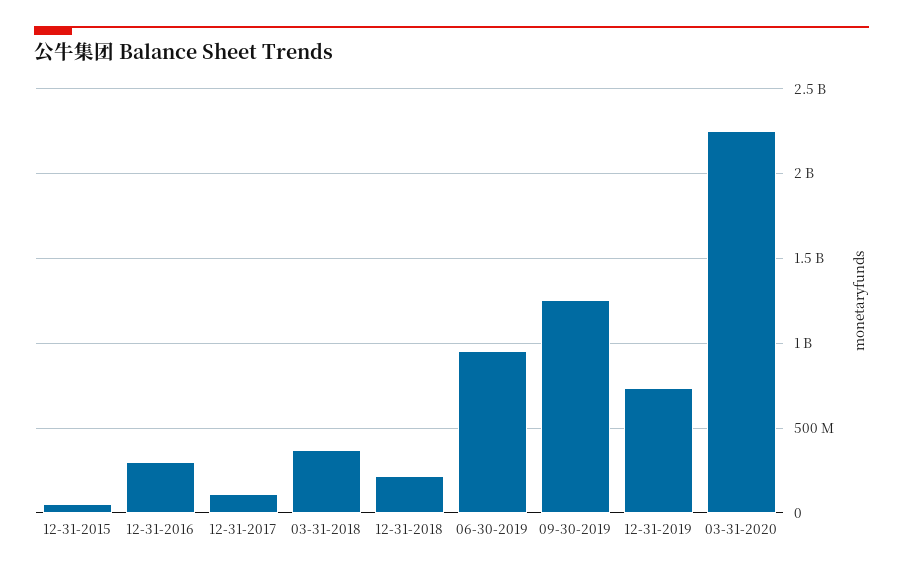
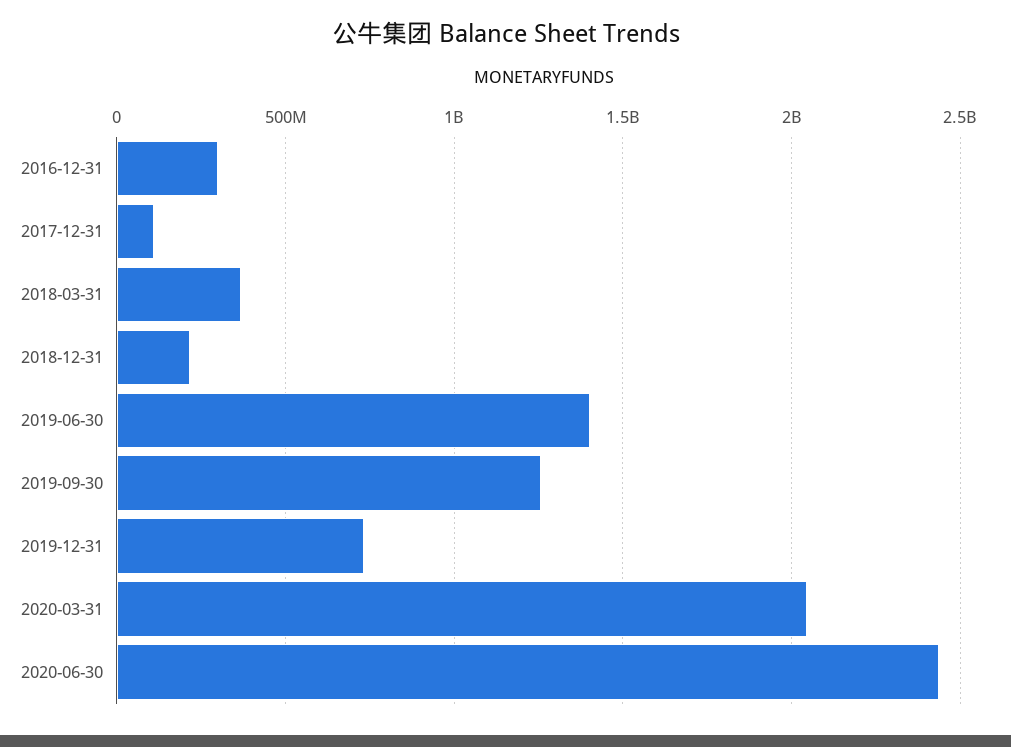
12-31-2015: 50000000 -> none
06-30-2019: 950000000 -> 1400000000
03-31-2020: 2250000000 -> 2050000000
2020-06-30: none -> 2450000000

